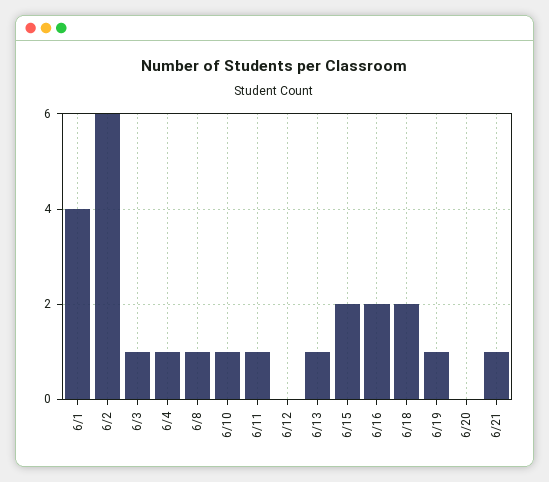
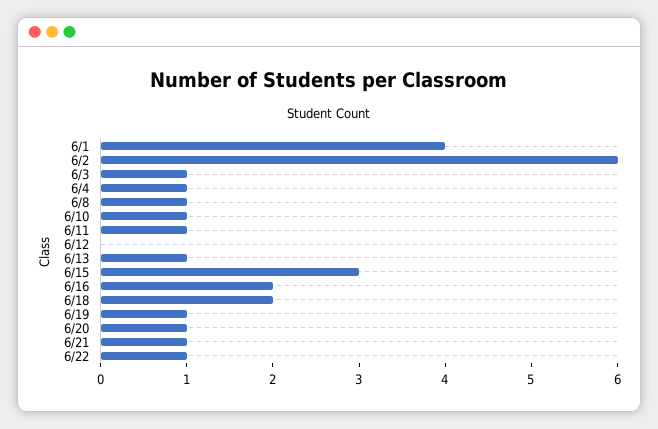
6/15: 2 -> 3
6/20: 0 -> 1
6/22: none -> 1

